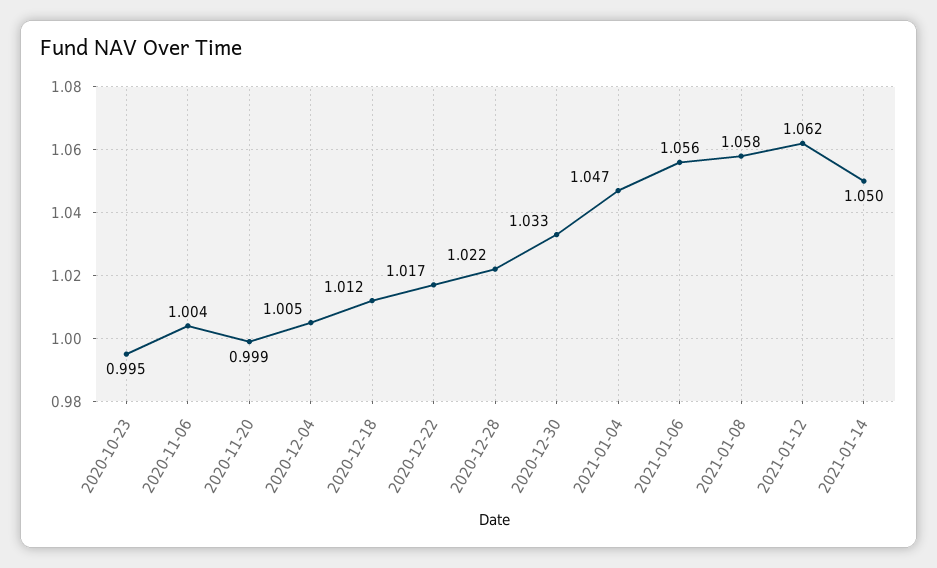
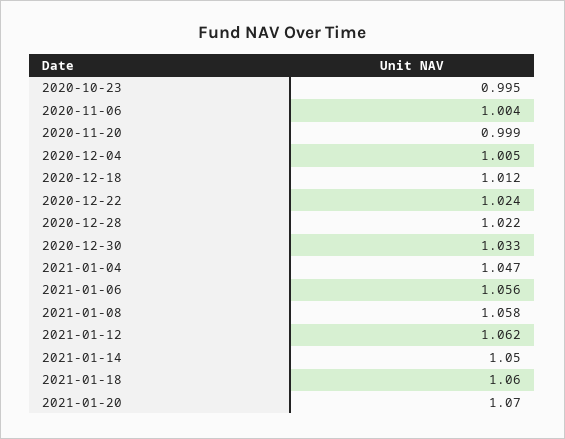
2020-12-22: 1.017 -> 1.024
2021-01-18: none -> 1.06
2021-01-20: none -> 1.07

